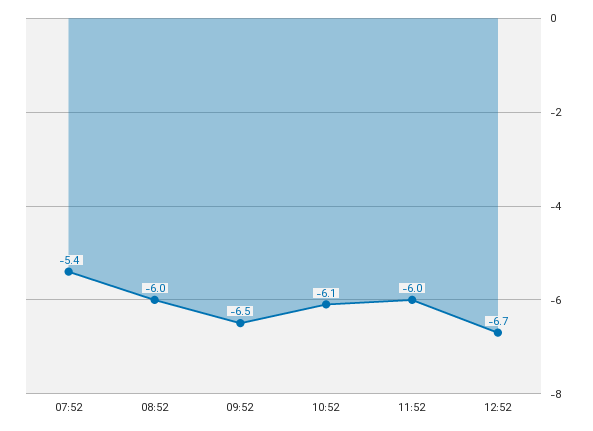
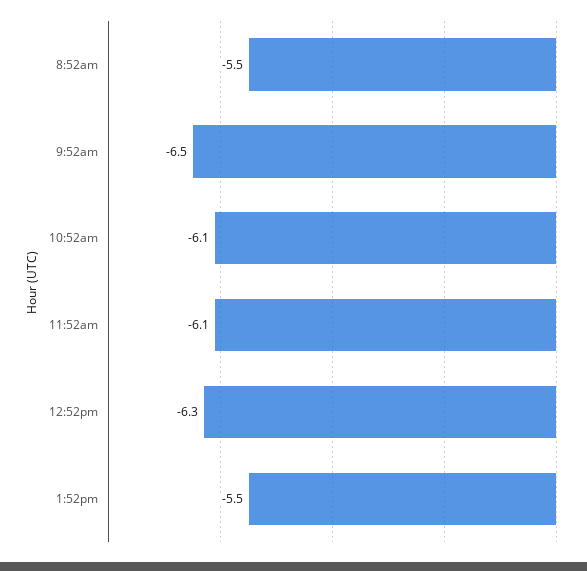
07:52: -5.4 -> none
08:52: -6 -> -5.5
11:52: -6 -> -6.1
12:52: -6.7 -> -6.3
1:52pm: none -> -5.5

